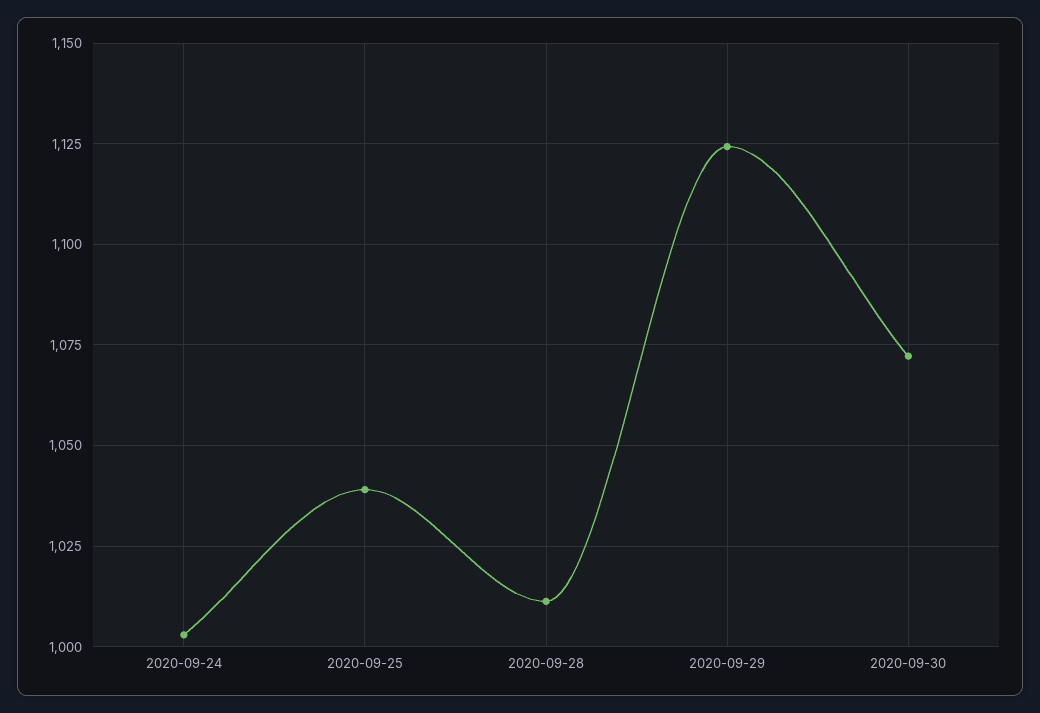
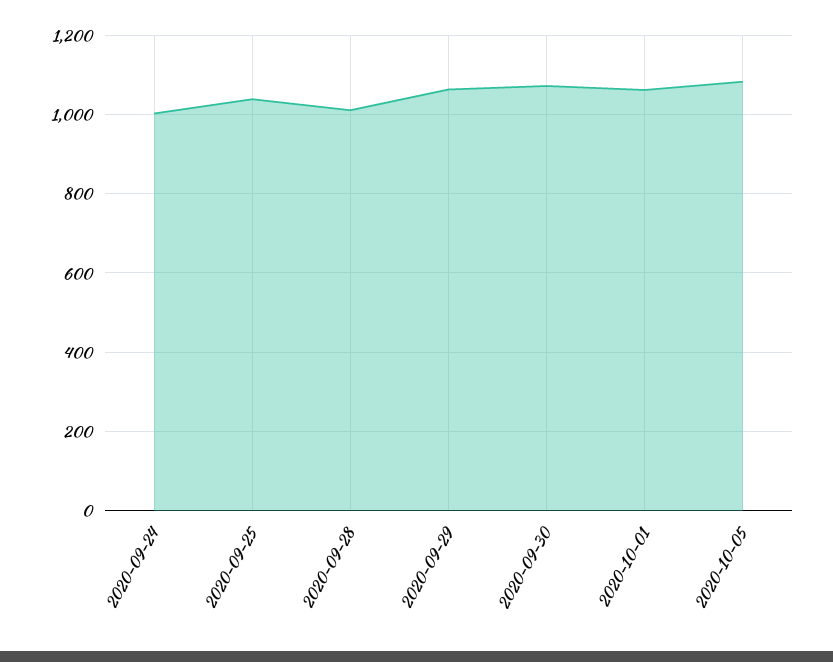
2020-09-29: 1125 -> 1060
2020-10-01: none -> 1060
2020-10-05: none -> 1080

